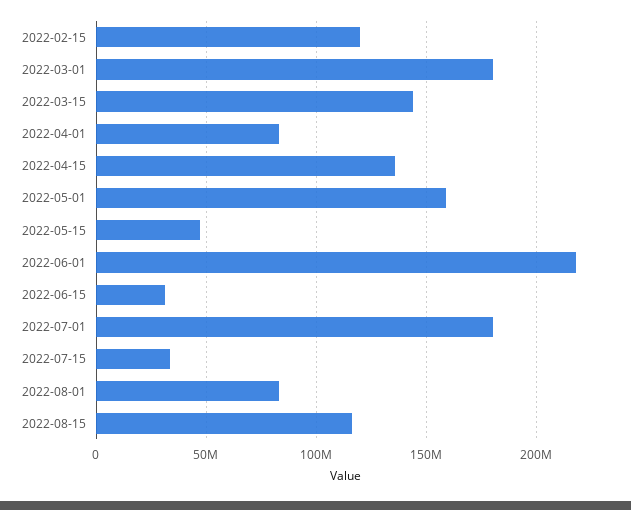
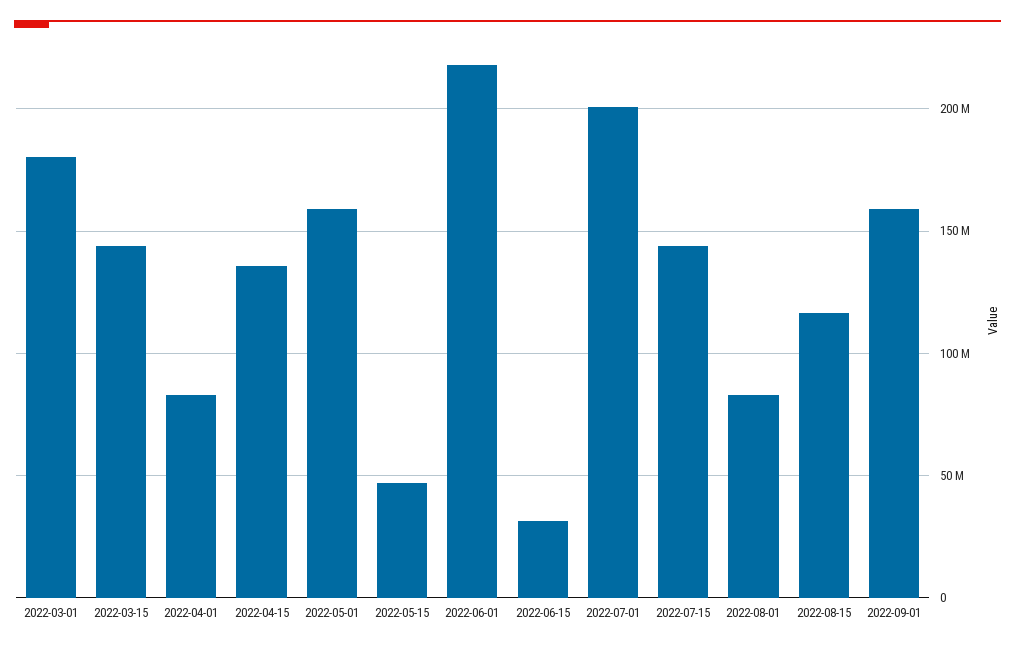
2022-02-15: 120000000 -> none
2022-07-01: 180000000 -> 200000000
2022-07-15: 35000000 -> 145000000
2022-09-01: none -> 160000000

